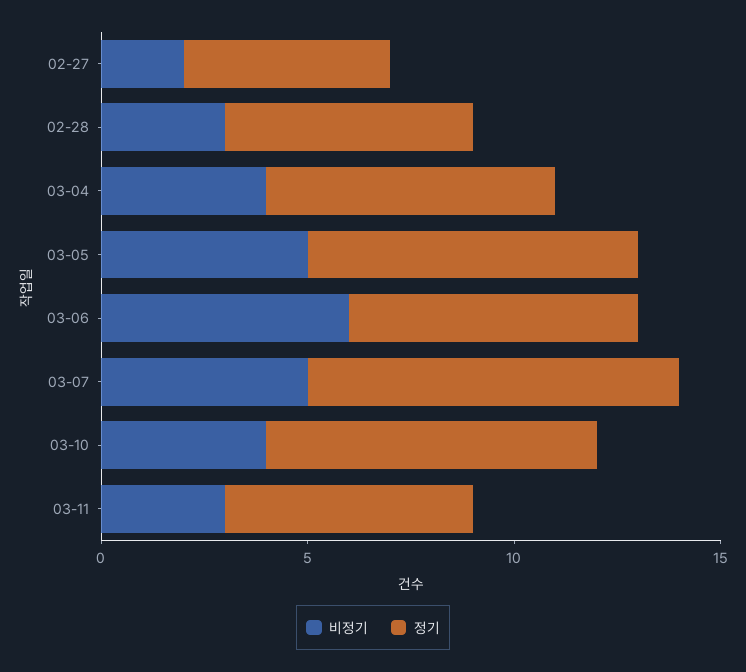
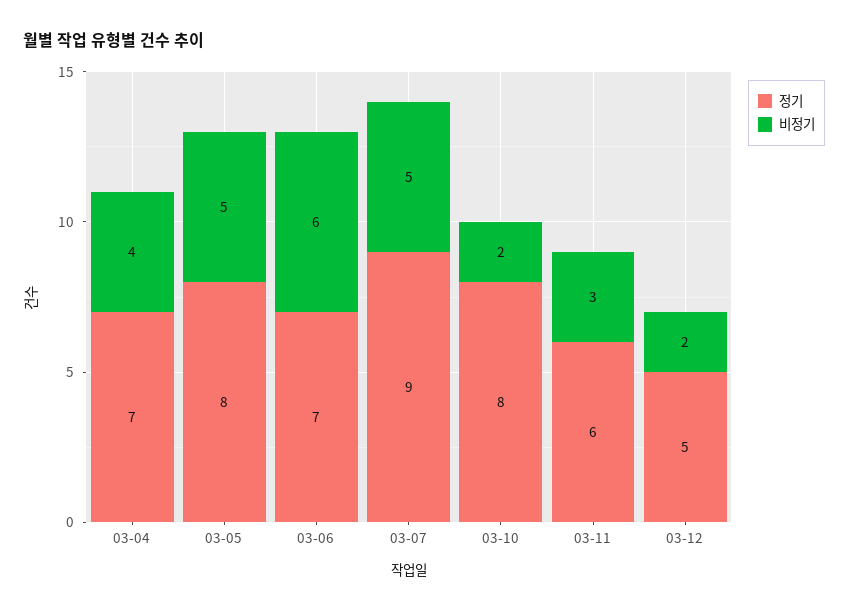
비정기, 02-27: 2 -> none
정기, 02-27: 5 -> none
비정기, 02-28: 3 -> none
정기, 02-28: 6 -> none
비정기, 03-10: 4 -> 2
정기, 03-12: none -> 5
비정기, 03-12: none -> 2

